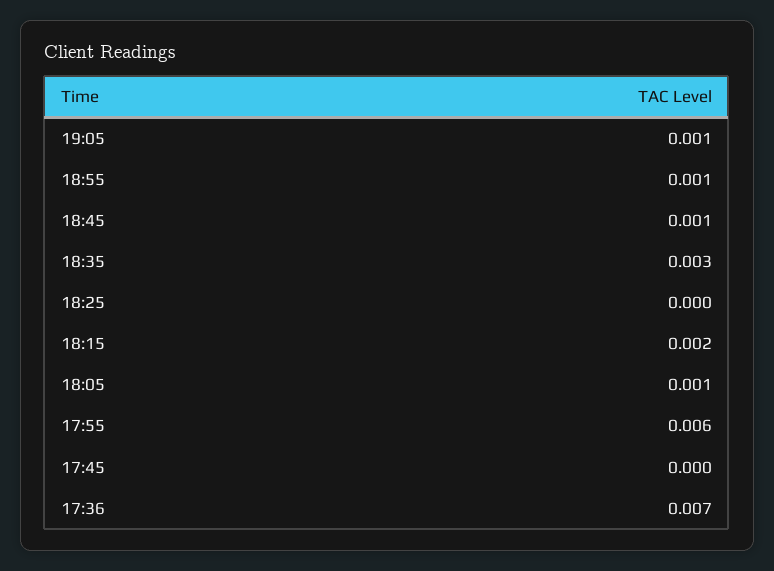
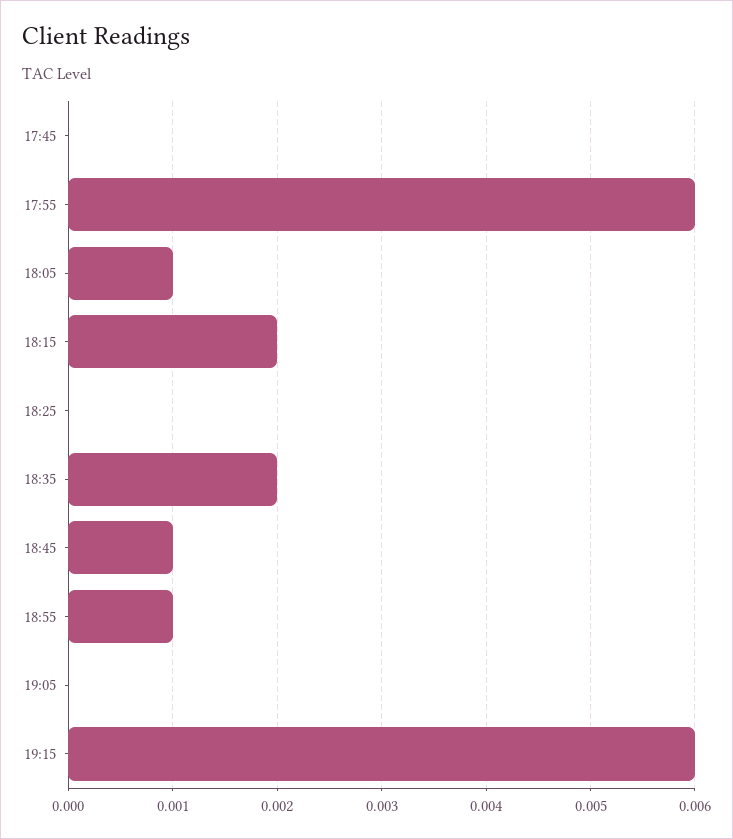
19:05: 0.001 -> 0
18:35: 0.003 -> 0.002
17:36: 0.007 -> none
19:15: none -> 0.006

